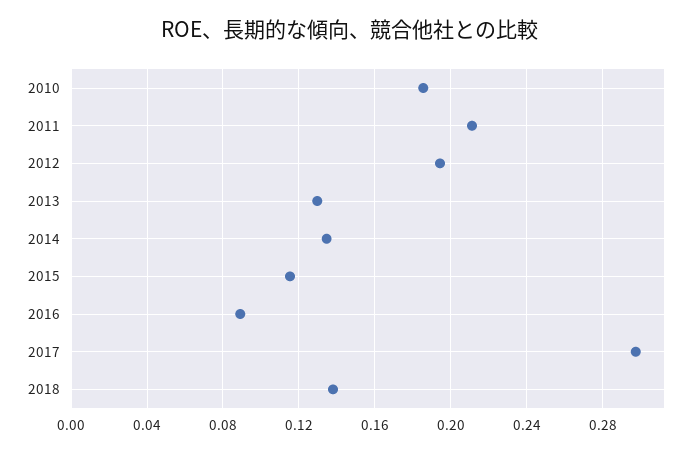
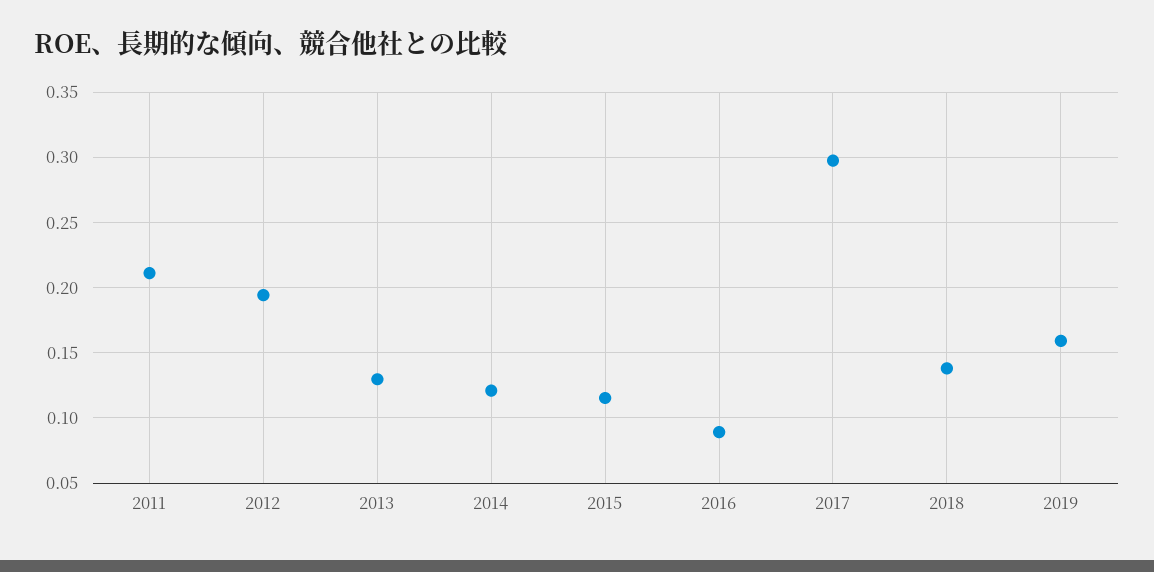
2010: 0.185 -> none
2014: 0.135 -> 0.12
2019: none -> 0.16

